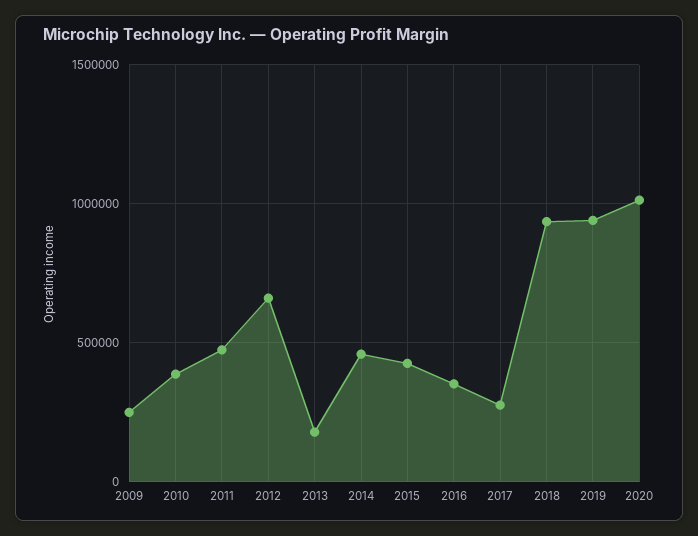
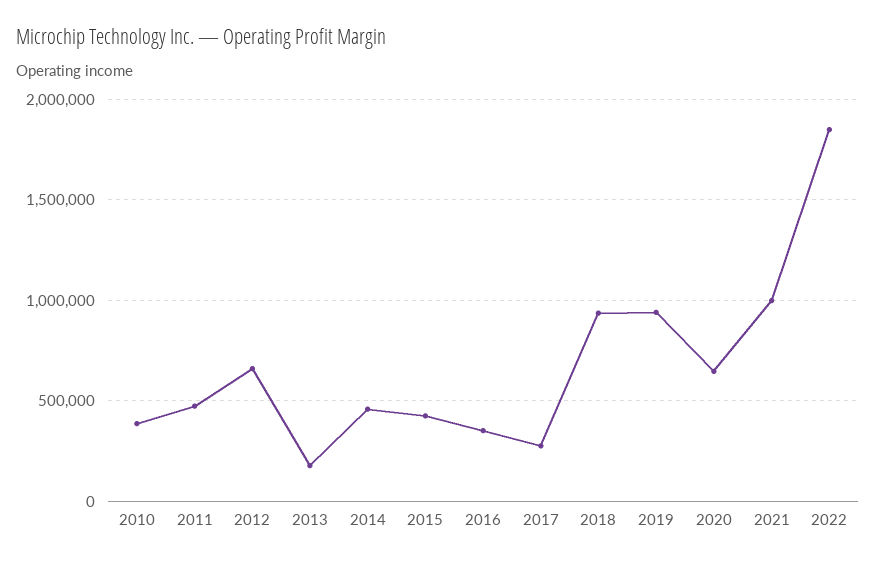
2009: 250000 -> none
2020: 1000000 -> 650000
2021: none -> 1000000
2022: none -> 1850000

